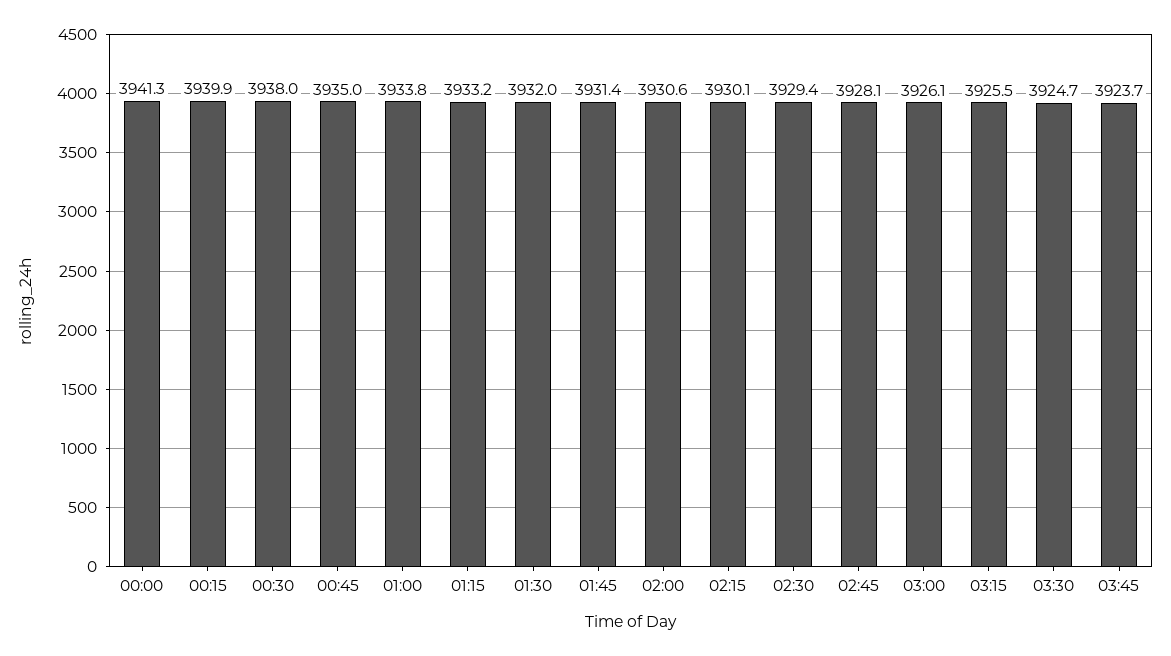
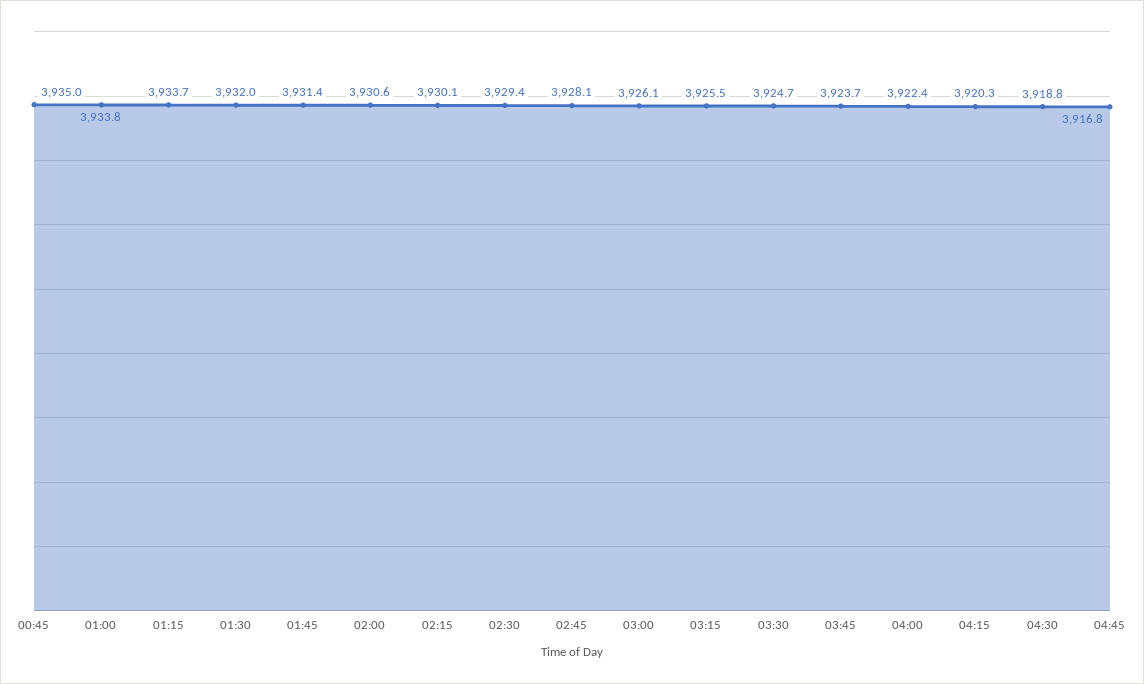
00:00: 3941.3 -> none
00:15: 3939.9 -> none
00:30: 3938 -> none
01:15: 3933.2 -> 3933.7
04:00: none -> 3922.4
04:15: none -> 3920.3
04:30: none -> 3918.8
04:45: none -> 3916.8

